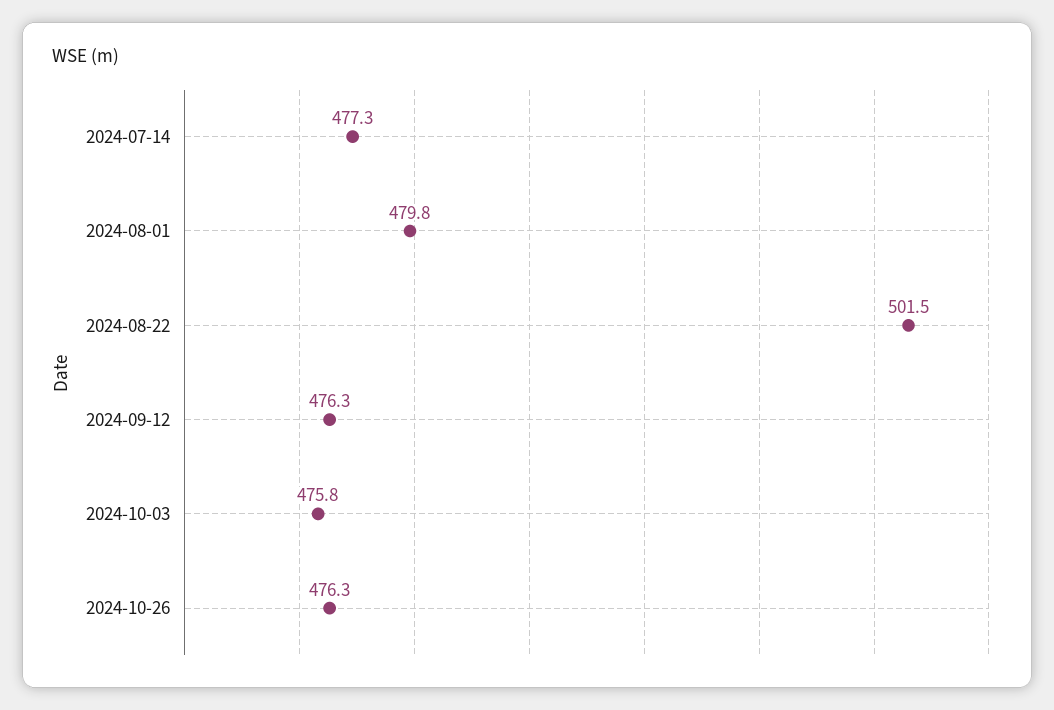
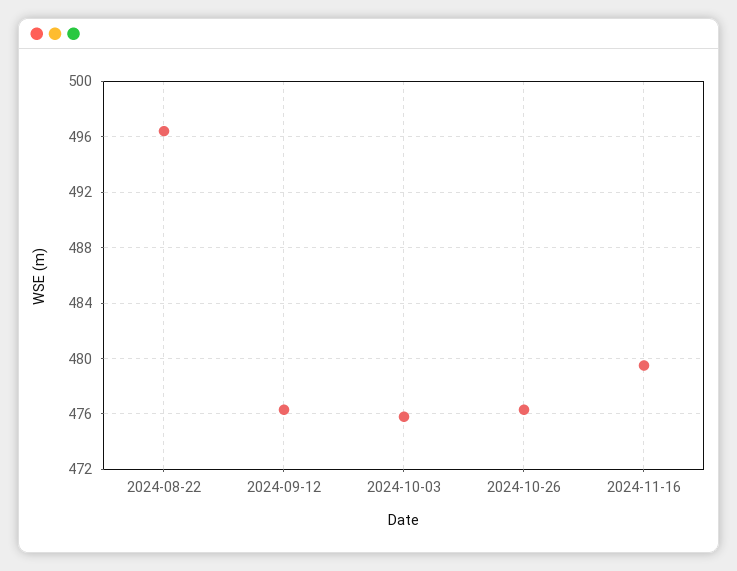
2024-07-14: 477.3 -> none
2024-08-01: 479.8 -> none
2024-08-22: 501.5 -> 496.5
2024-11-16: none -> 479.5

